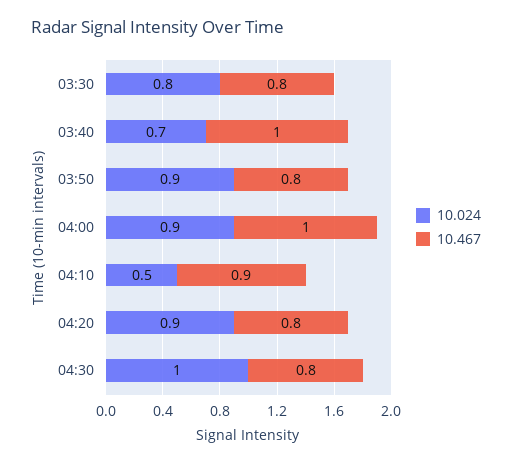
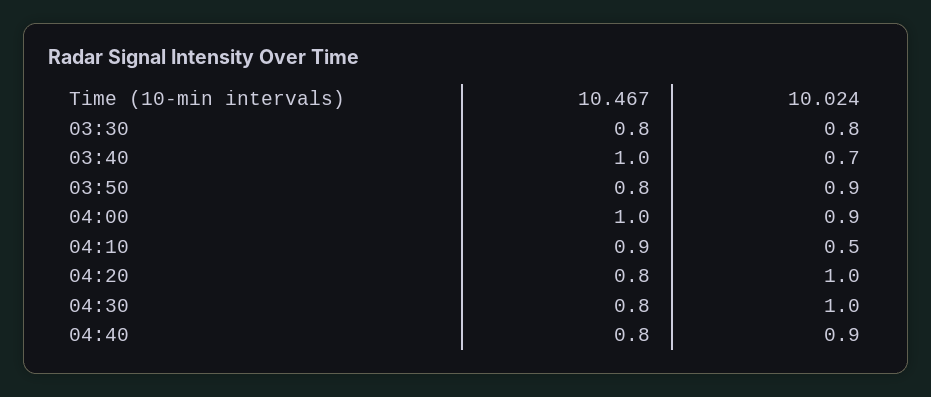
10.024, 04:20: 0.9 -> 1
10.467, 04:40: none -> 0.8
10.024, 04:40: none -> 0.9

